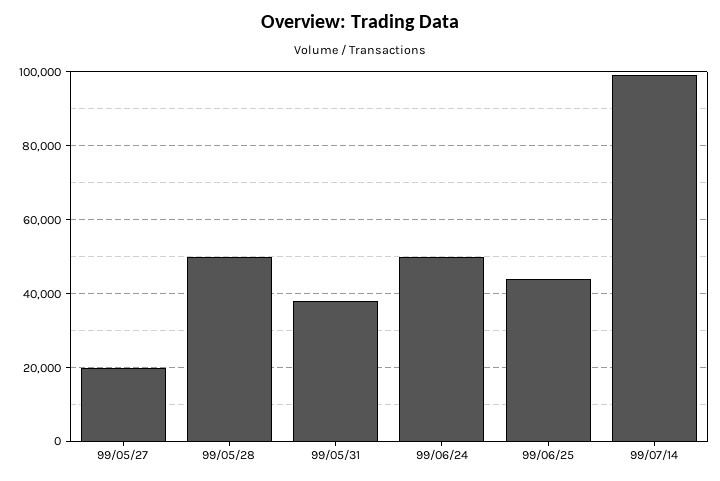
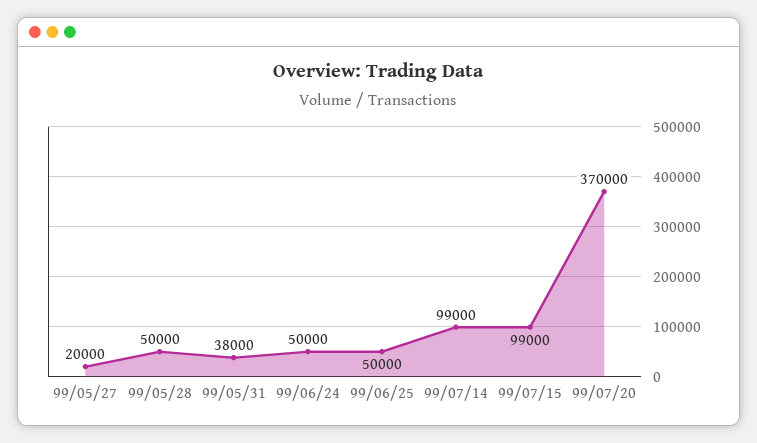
99/06/25: 44000 -> 50000
99/07/15: none -> 99000
99/07/20: none -> 370000

